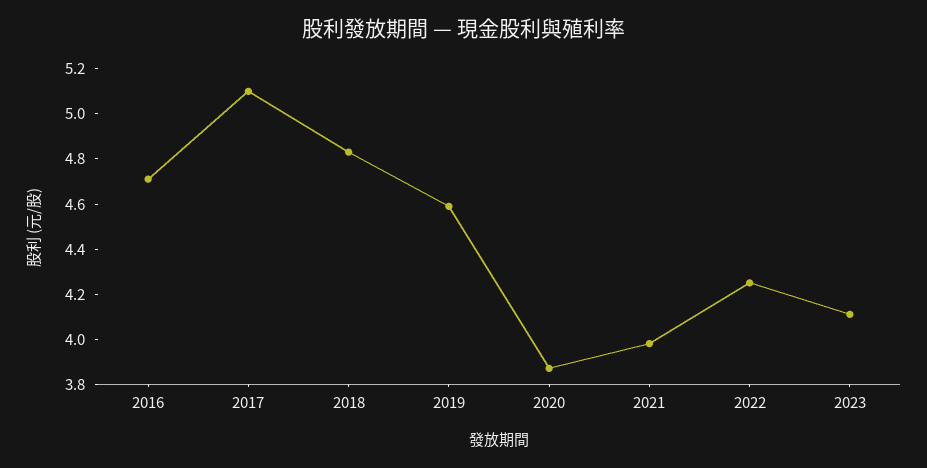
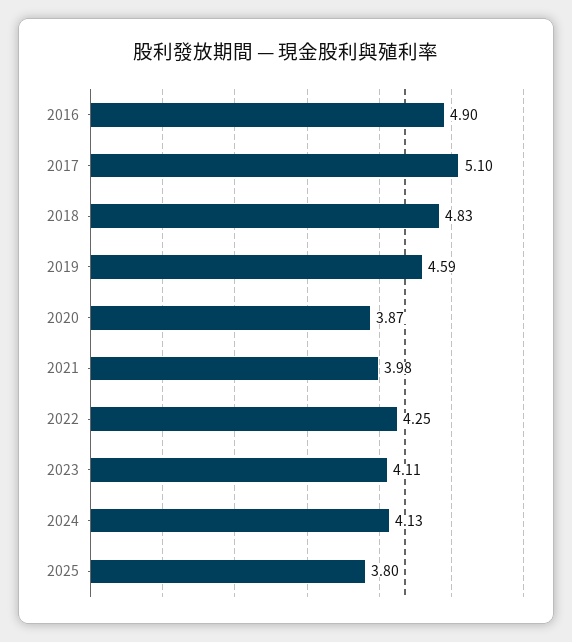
2016: 4.7 -> 4.9
2024: none -> 4.13
2025: none -> 3.8

